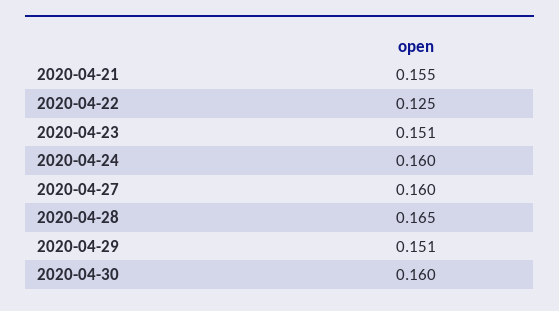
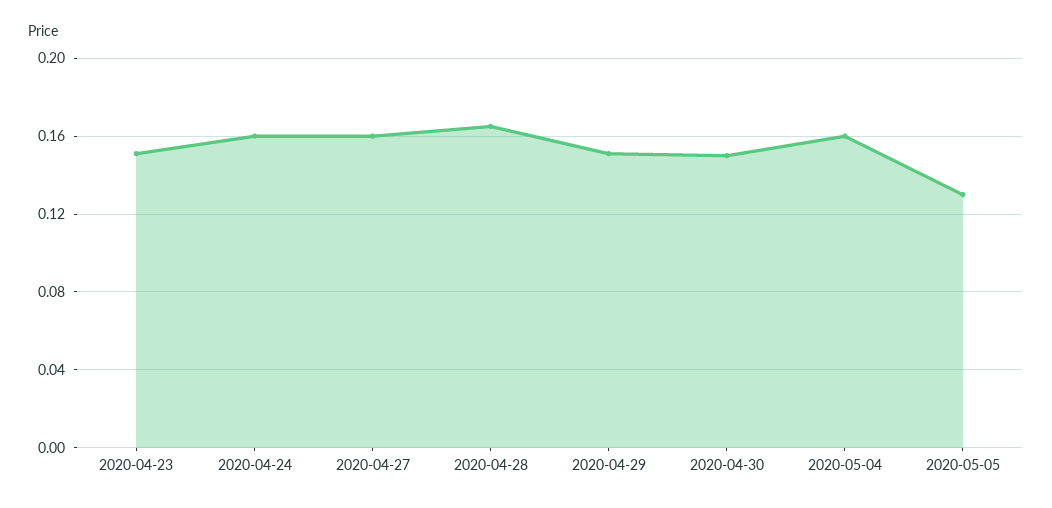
2020-04-21: 0.155 -> none
2020-04-22: 0.125 -> none
2020-04-30: 0.16 -> 0.15
2020-05-04: none -> 0.16
2020-05-05: none -> 0.13

